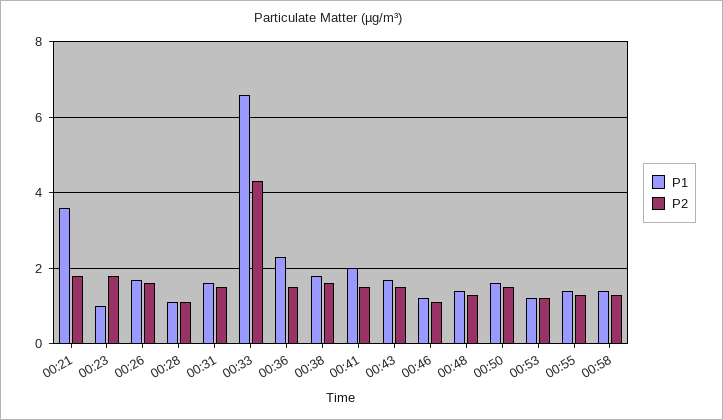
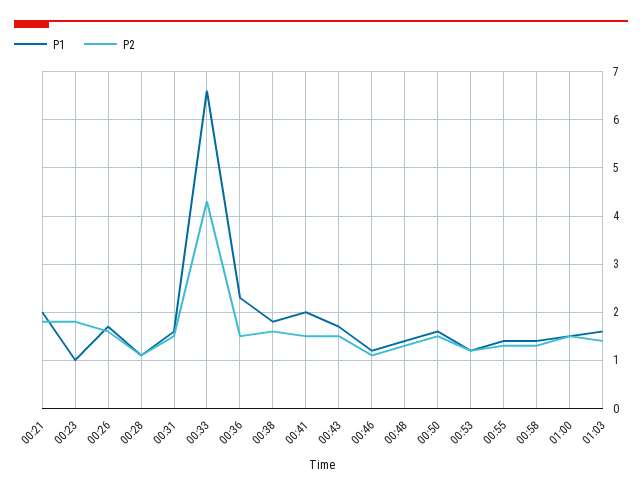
P1, 00:21: 3.5 -> 2
P1, 01:00: none -> 1.5
P2, 01:00: none -> 1.5
P1, 01:03: none -> 1.5
P2, 01:03: none -> 1.5

